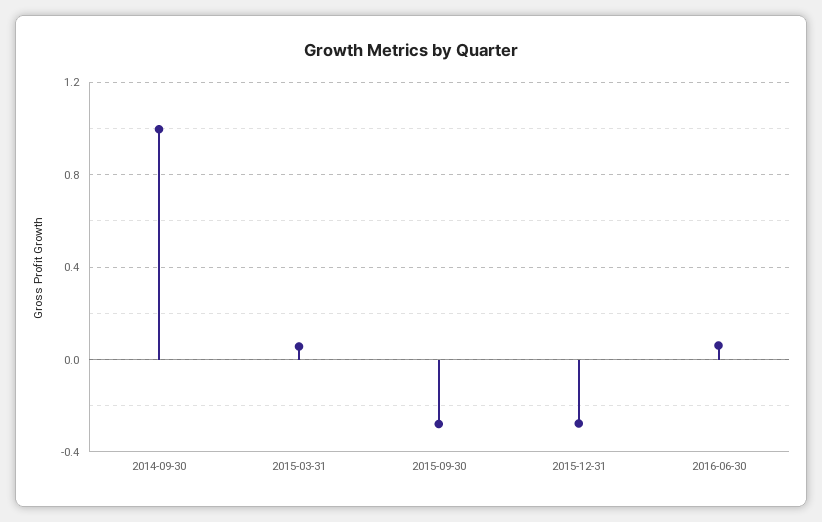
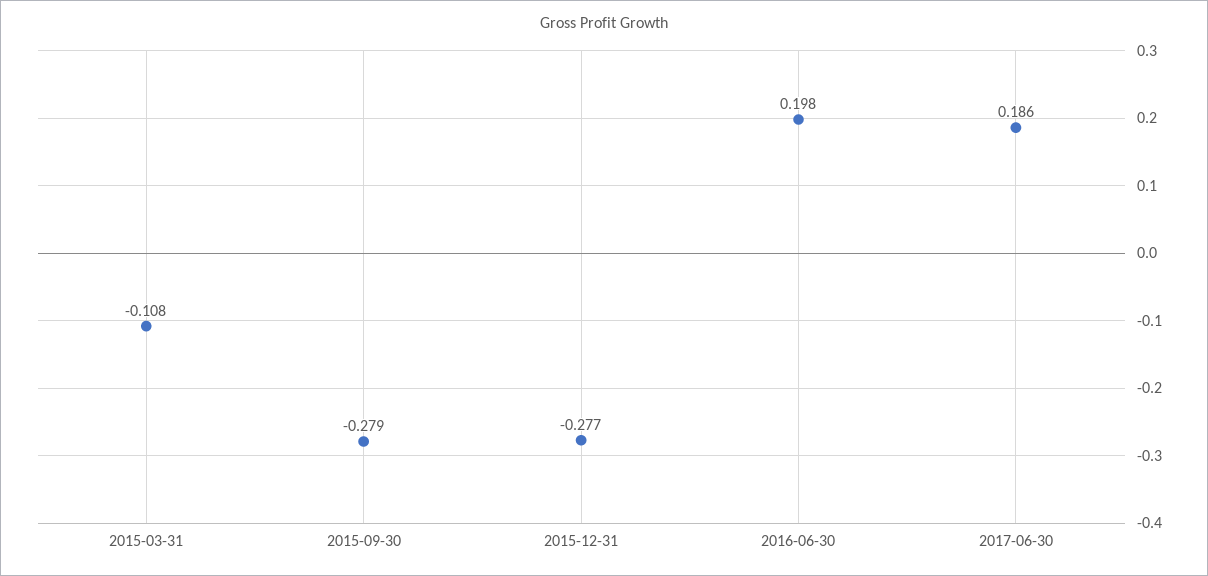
2014-09-30: 1 -> none
2015-03-31: 0.05 -> -0.108
2016-06-30: 0.05 -> 0.198
2017-06-30: none -> 0.186

